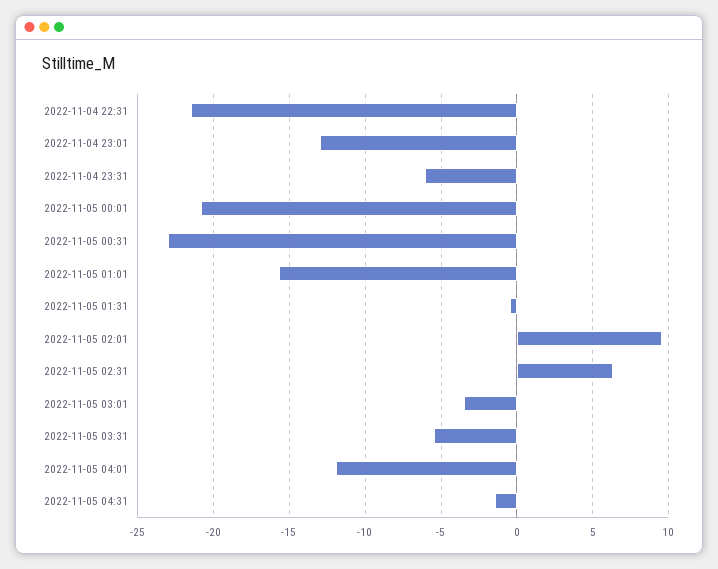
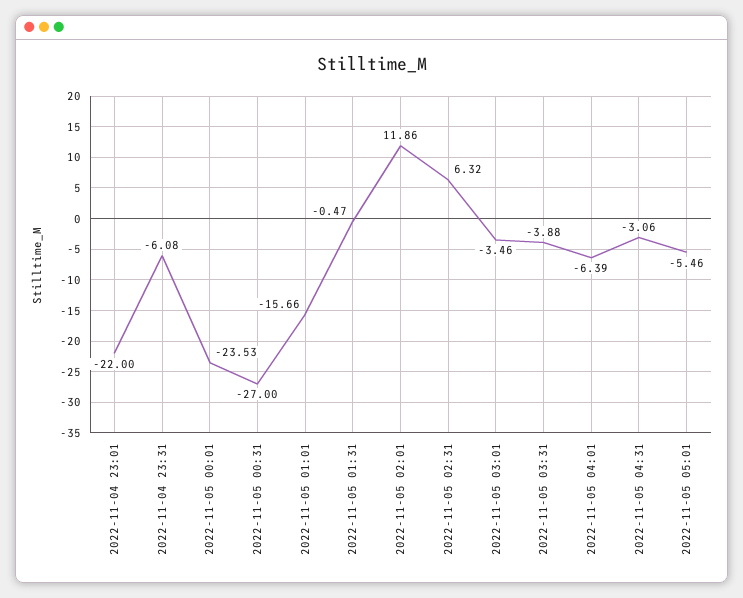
2022-11-04 22:31: -21.5 -> none
2022-11-04 23:01: -13 -> -22
2022-11-05 00:01: -21 -> -23.53
2022-11-05 00:31: -23 -> -27
2022-11-05 02:01: 9.5 -> 11.86
2022-11-05 03:31: -5.5 -> -3.88
2022-11-05 04:01: -12 -> -6.39
2022-11-05 04:31: -1.5 -> -3.06
2022-11-05 05:01: none -> -5.46

